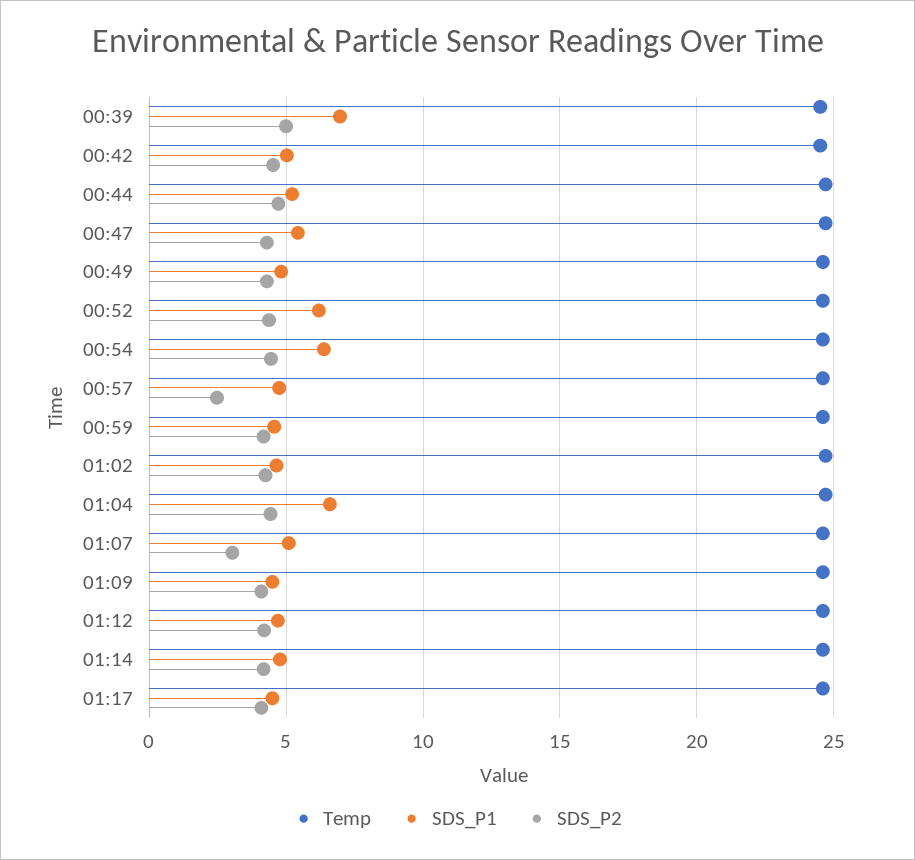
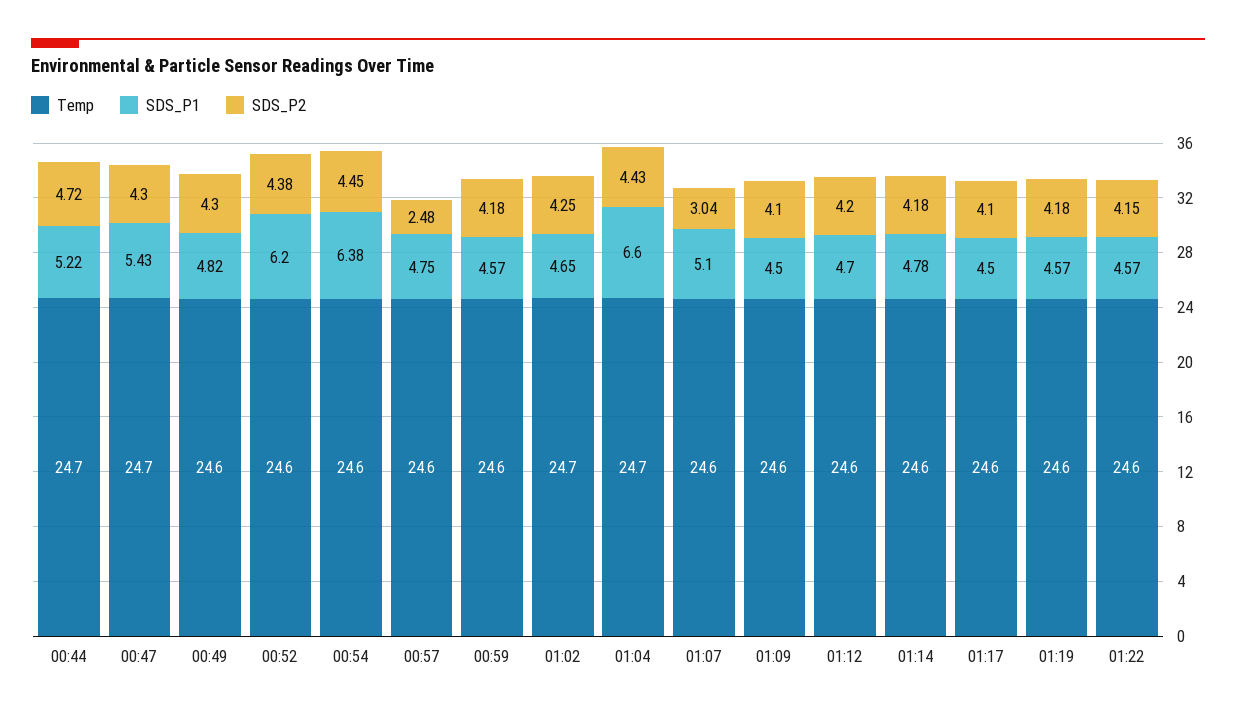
Temp, 00:39: 24.5 -> none
SDS_P1, 00:39: 7 -> none
SDS_P2, 00:39: 5 -> none
Temp, 00:42: 24.5 -> none
SDS_P1, 00:42: 5 -> none
SDS_P2, 00:42: 4.5 -> none
Temp, 01:19: none -> 24.6
SDS_P1, 01:19: none -> 4.57
SDS_P2, 01:19: none -> 4.18
Temp, 01:22: none -> 24.6
SDS_P1, 01:22: none -> 4.57
SDS_P2, 01:22: none -> 4.15

